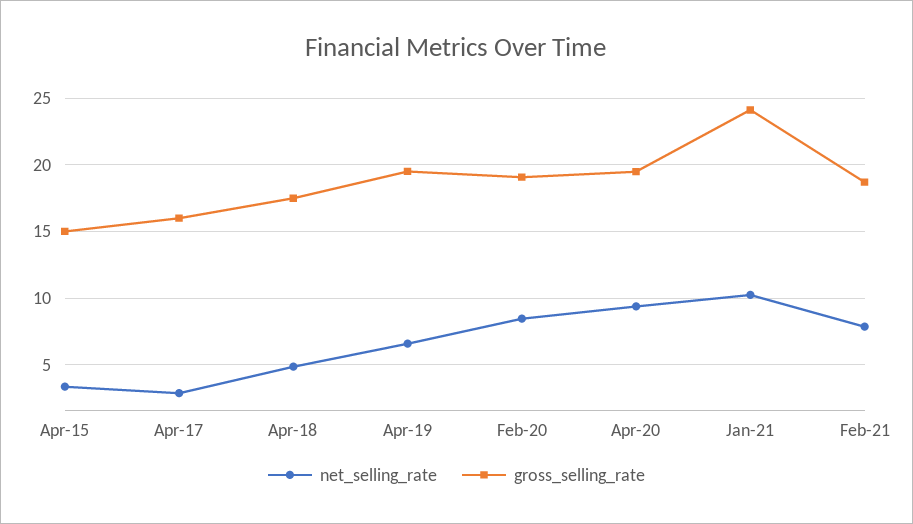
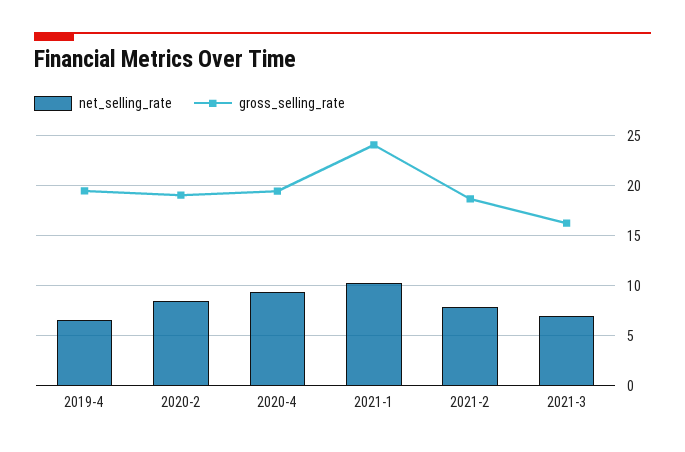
net_selling_rate, Apr-15: 3.5 -> none
gross_selling_rate, Apr-15: 15 -> none
net_selling_rate, Apr-17: 3 -> none
gross_selling_rate, Apr-17: 16 -> none
net_selling_rate, Apr-18: 5 -> none
gross_selling_rate, Apr-18: 17.5 -> none
net_selling_rate, 2021-3: none -> 7
gross_selling_rate, 2021-3: none -> 16

